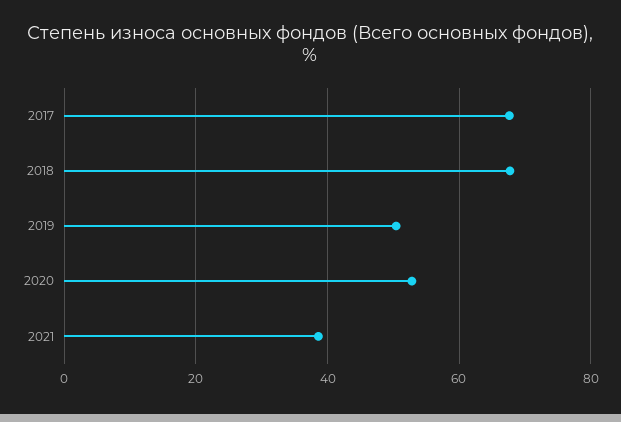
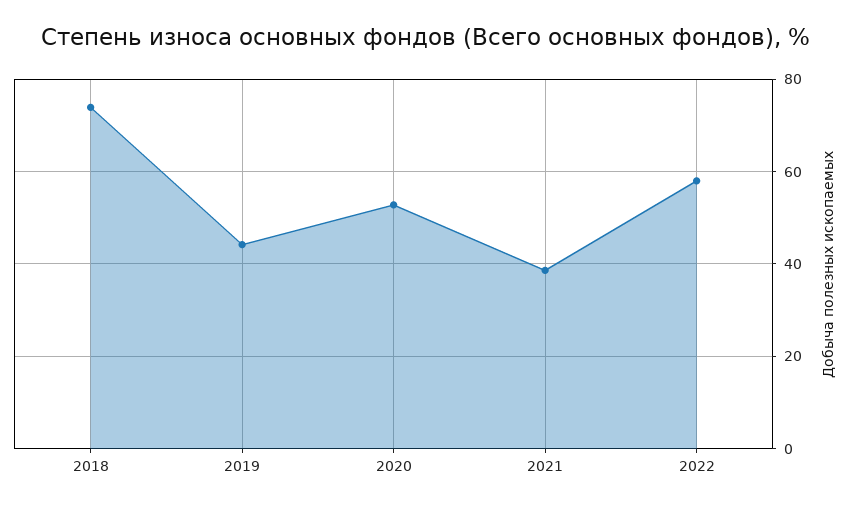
2017: 68 -> none
2018: 68 -> 74
2019: 50 -> 44
2022: none -> 58

